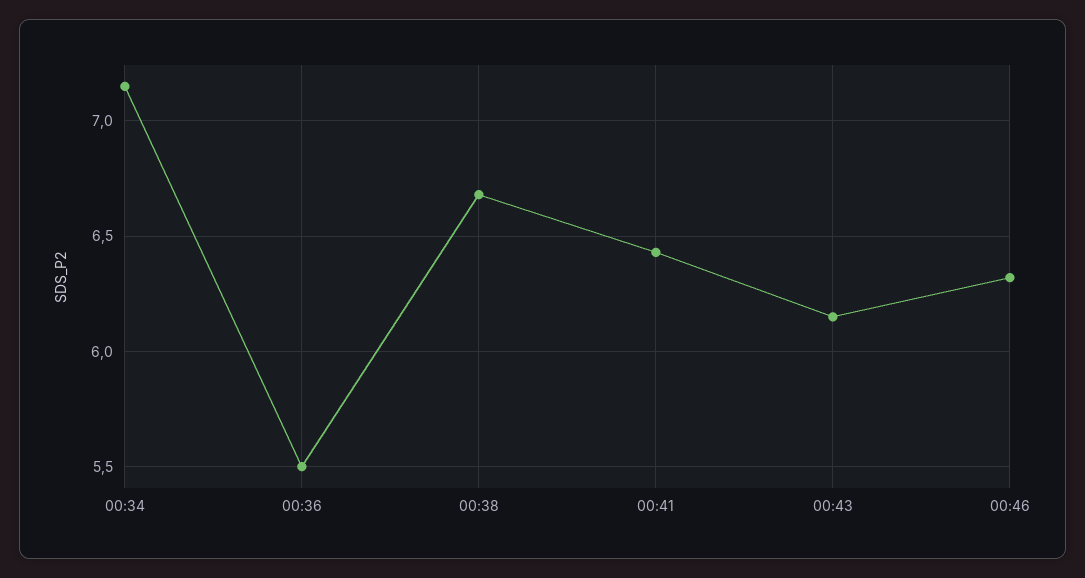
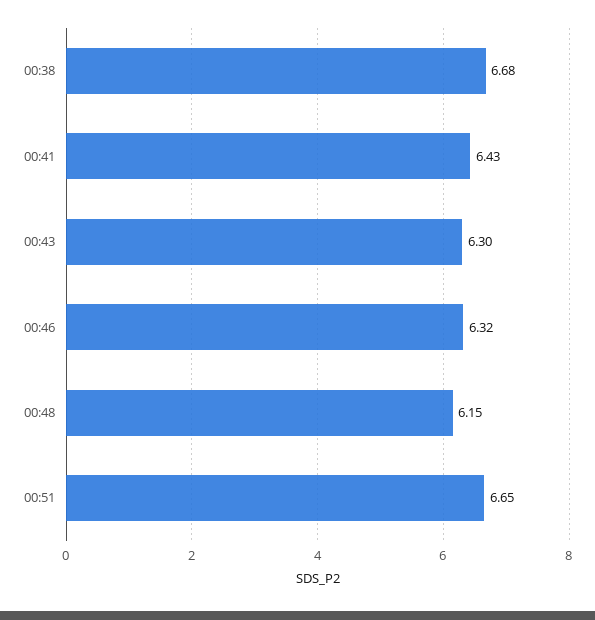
00:34: 7.15 -> none
00:36: 5.5 -> none
00:43: 6.15 -> 6.3
00:48: none -> 6.15
00:51: none -> 6.65

